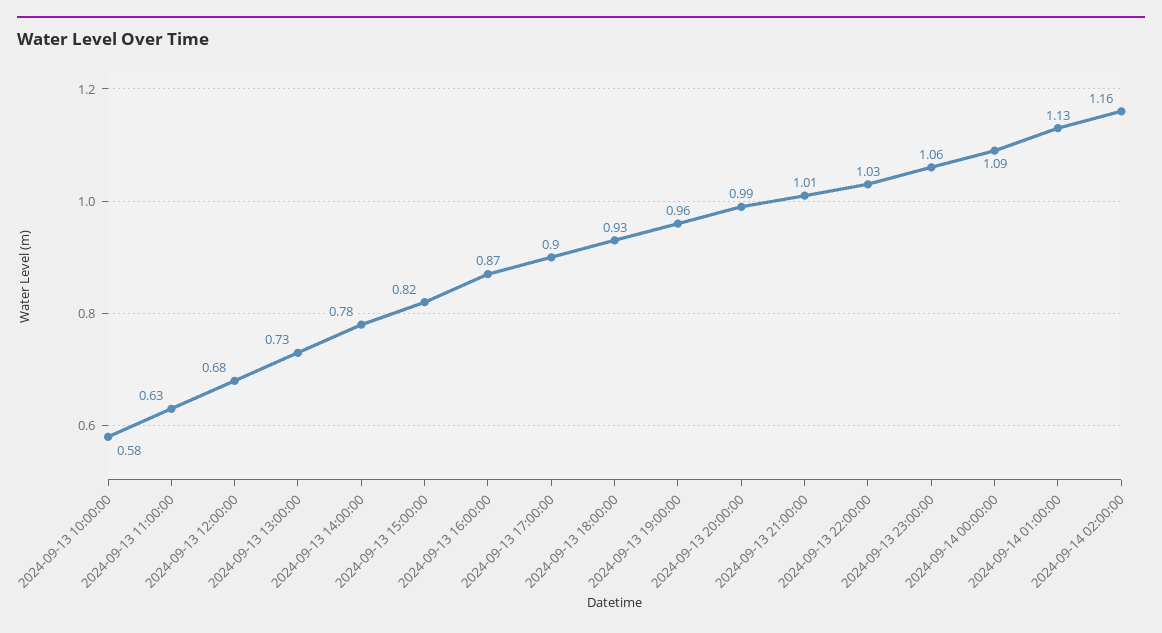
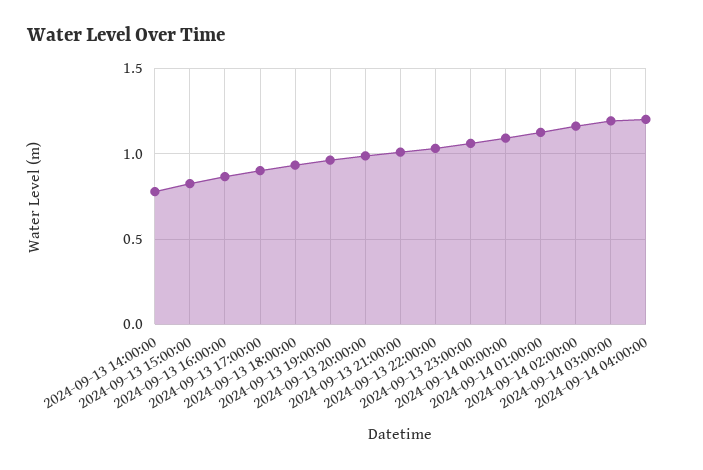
2024-09-13 10:00:00: 0.58 -> none
2024-09-13 11:00:00: 0.63 -> none
2024-09-13 12:00:00: 0.68 -> none
2024-09-13 13:00:00: 0.73 -> none
2024-09-14 03:00:00: none -> 1.2
2024-09-14 04:00:00: none -> 1.2

